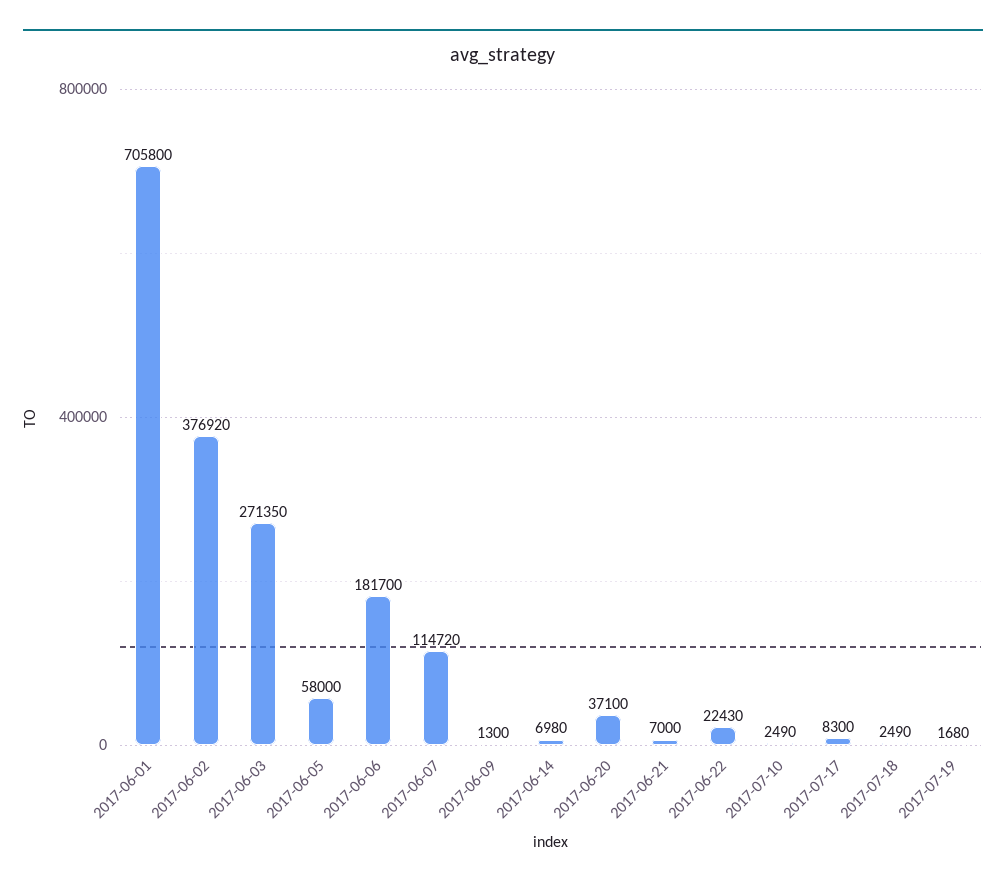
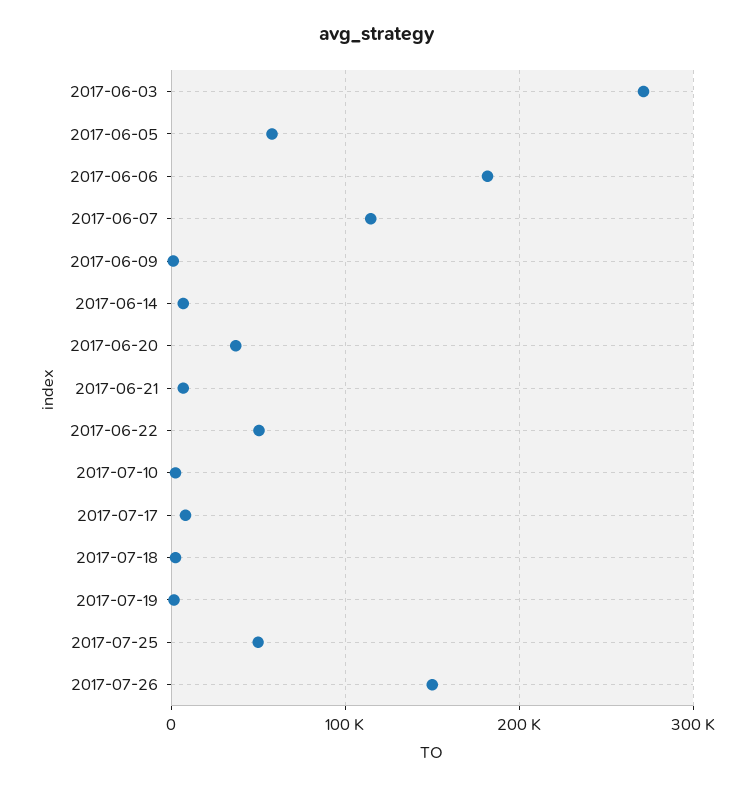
2017-06-01: 705800 -> none
2017-06-02: 376920 -> none
2017-06-22: 22430 -> 50000
2017-07-25: none -> 50000
2017-07-26: none -> 150000

